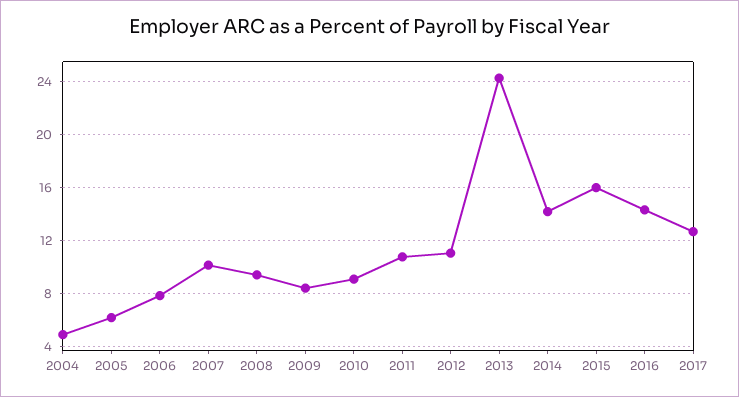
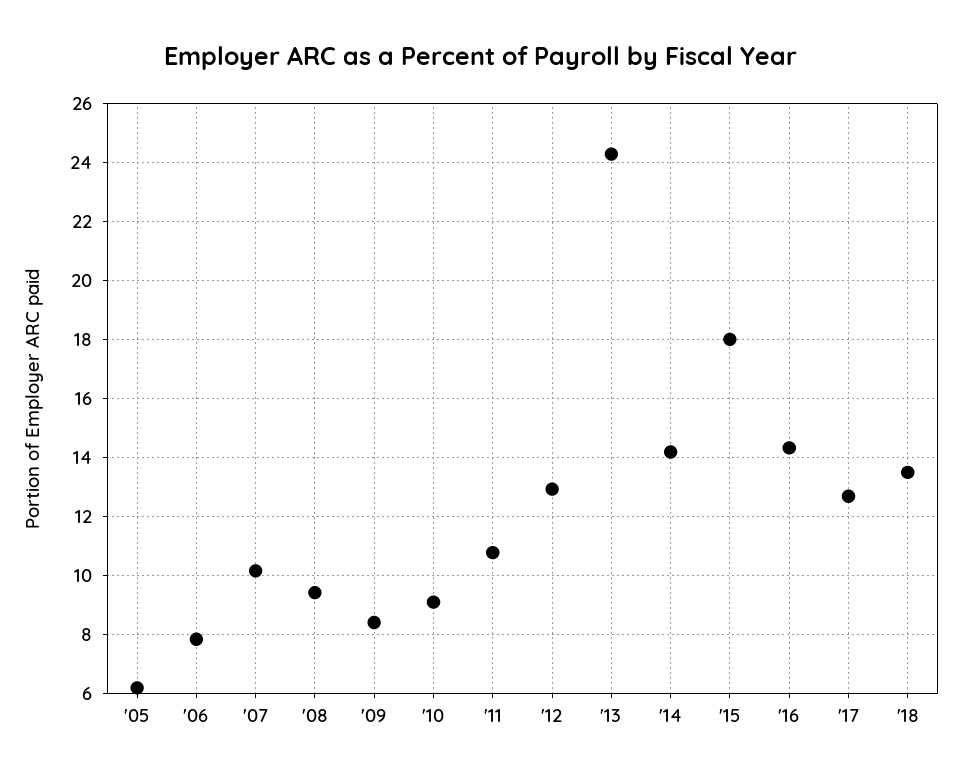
2004: 5 -> none
2012: 11 -> 13
2015: 16 -> 18
'18: none -> 13.5

